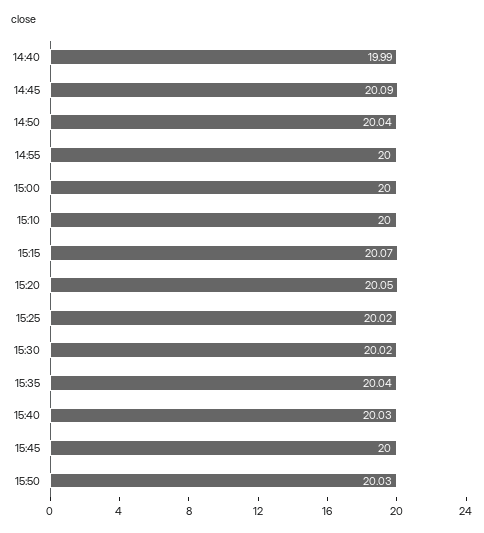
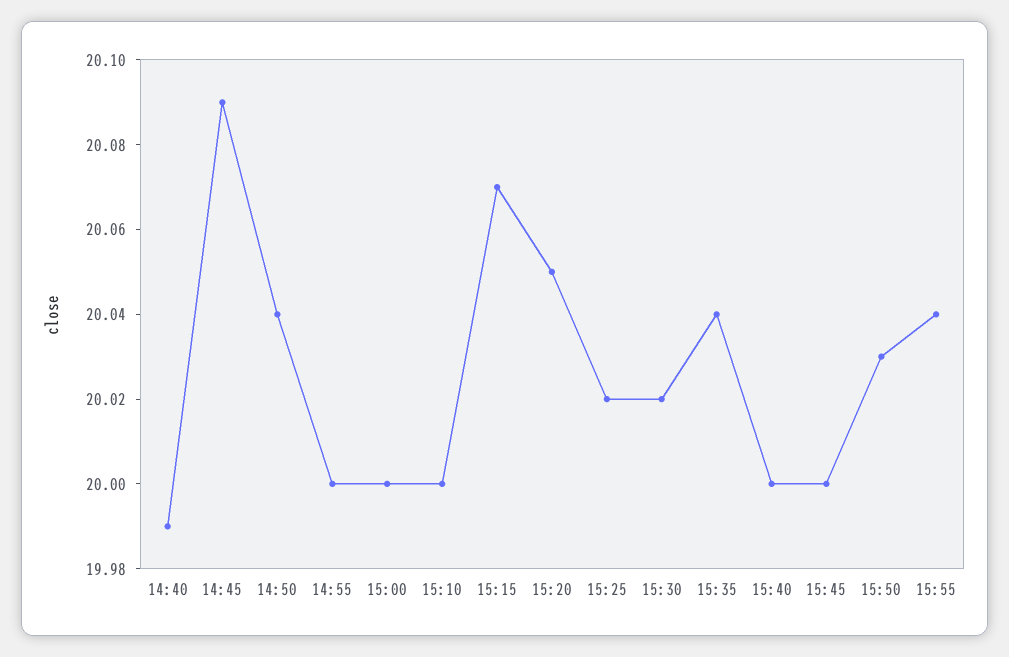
15:40: 20.03 -> 20
15:55: none -> 20.04

